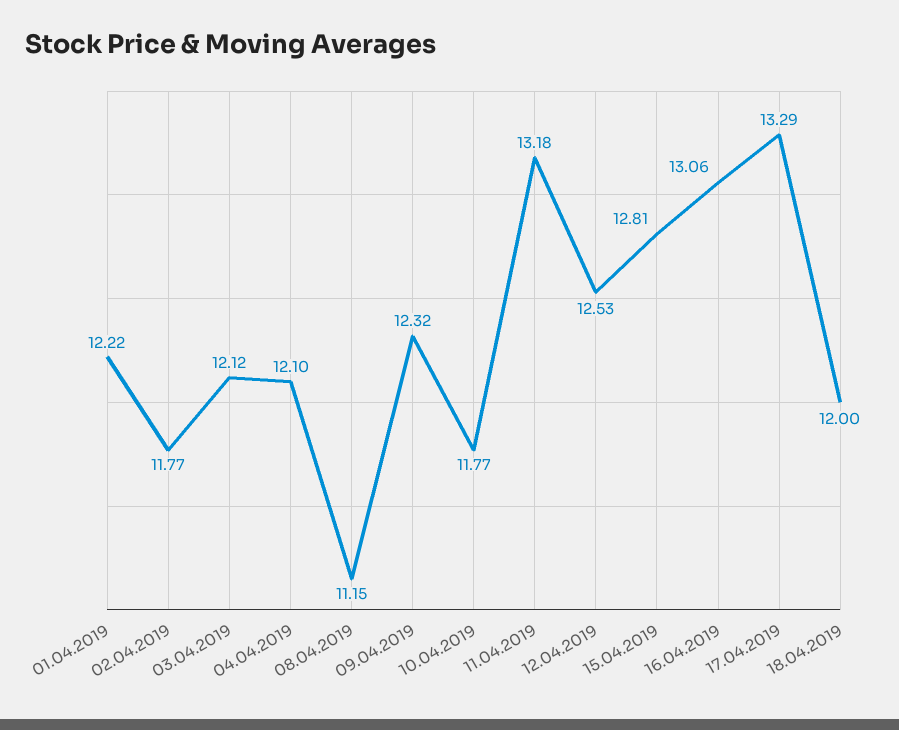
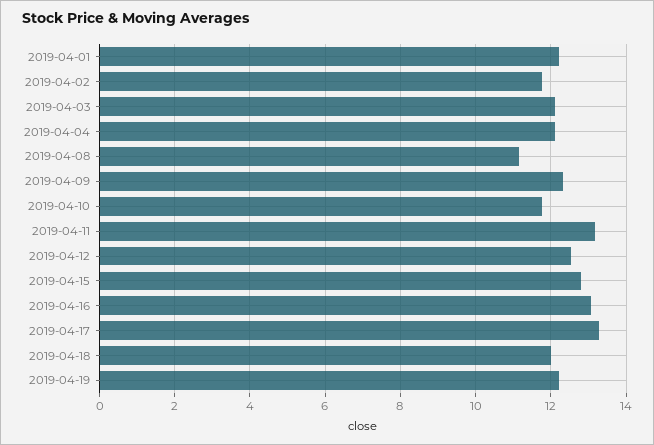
2019-04-19: none -> 12.2

